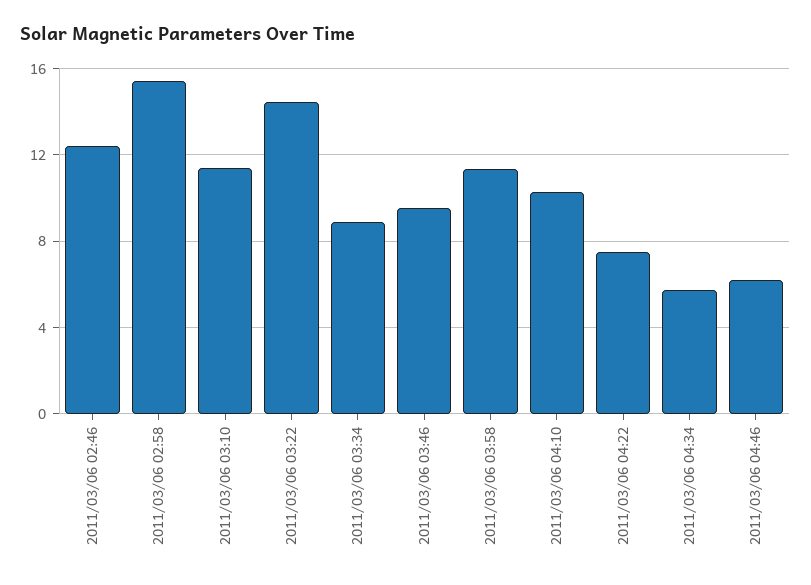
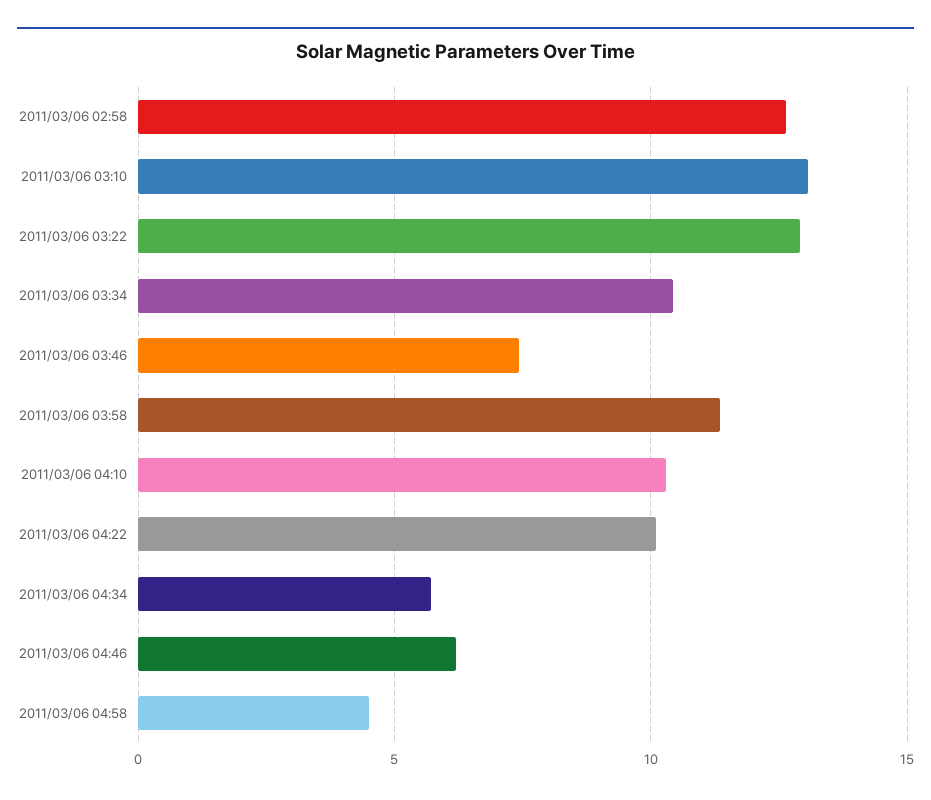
2011/03/06 02:46: 12.5 -> none
2011/03/06 02:58: 15.5 -> 12.5
2011/03/06 03:10: 11.5 -> 13
2011/03/06 03:22: 14.5 -> 13
2011/03/06 03:34: 9 -> 10.5
2011/03/06 03:46: 9.5 -> 7.5
2011/03/06 04:22: 7.5 -> 10
2011/03/06 04:58: none -> 4.5

